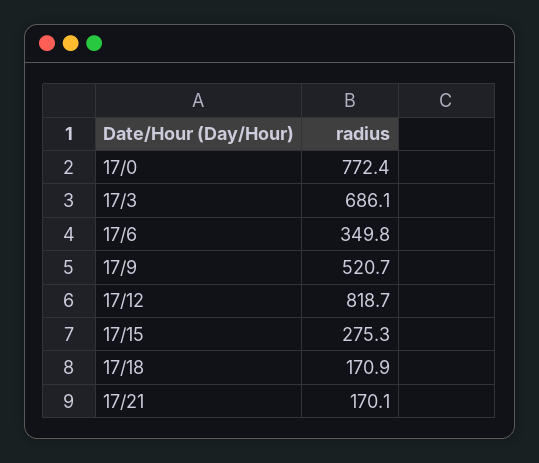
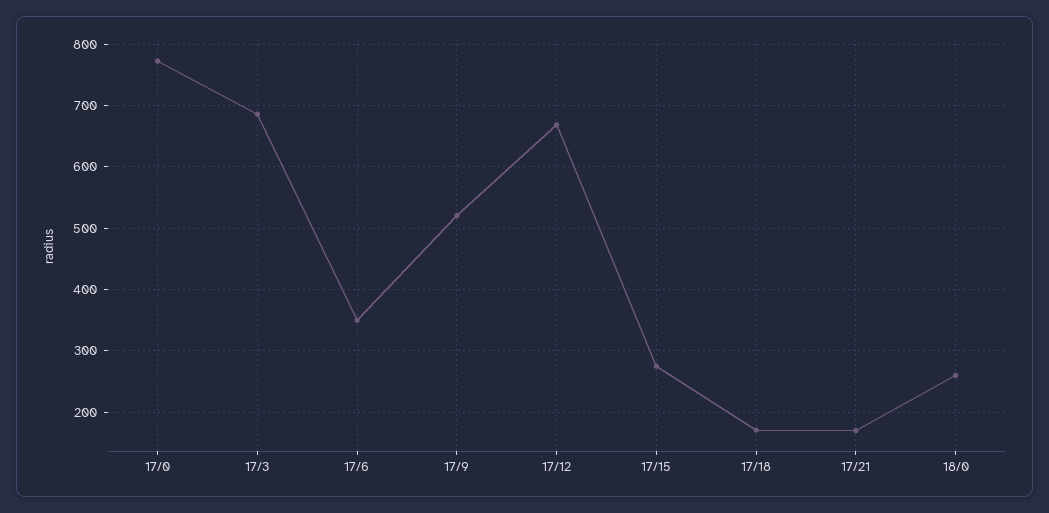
17/12: 818.7 -> 670
18/0: none -> 260

